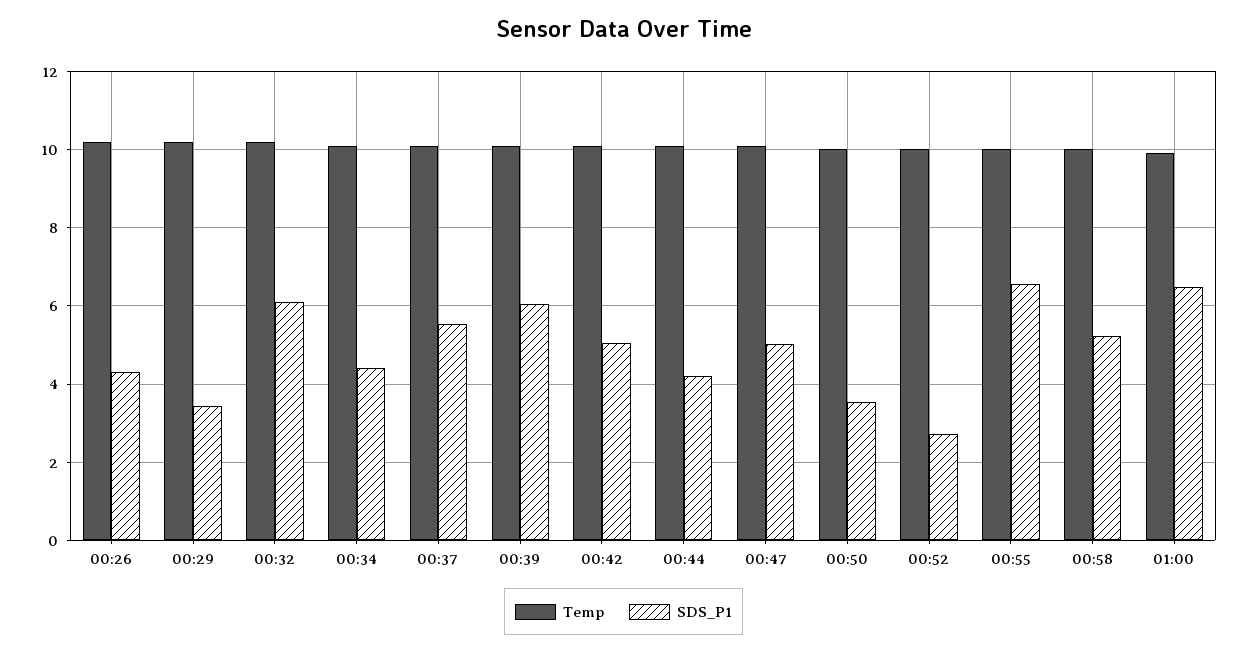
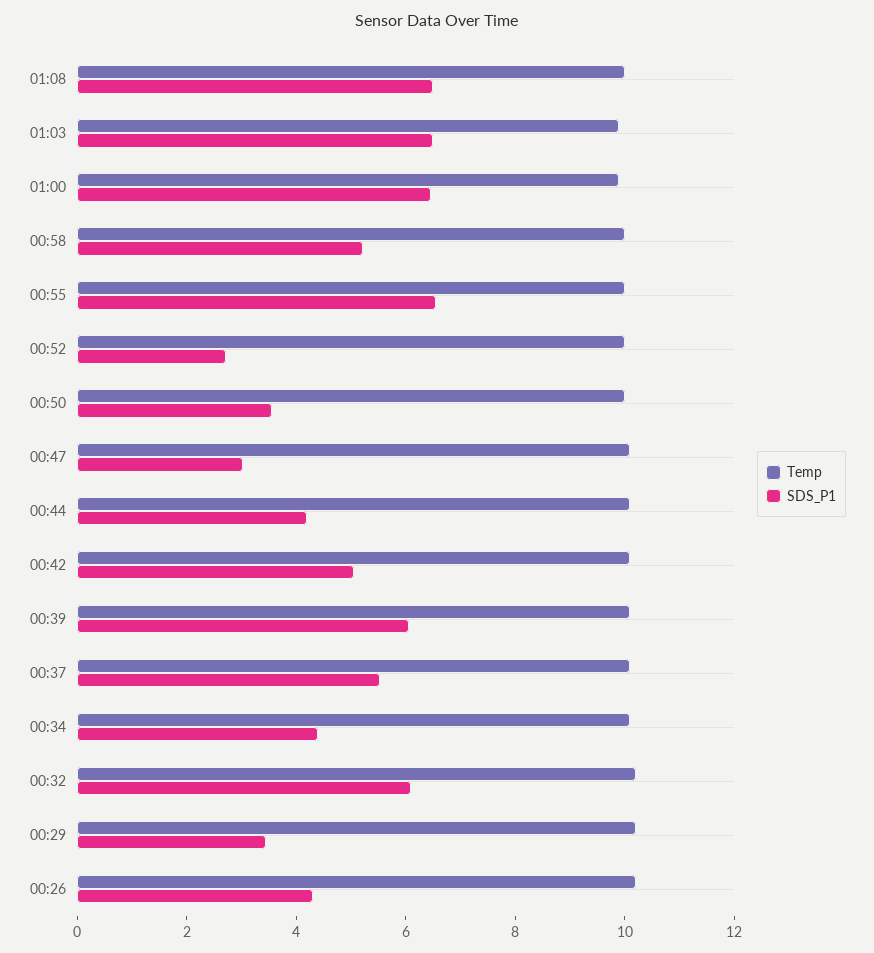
SDS_P1, 00:47: 5 -> 3
Temp, 01:08: none -> 10
SDS_P1, 01:08: none -> 6.5
Temp, 01:03: none -> 10
SDS_P1, 01:03: none -> 6.5

